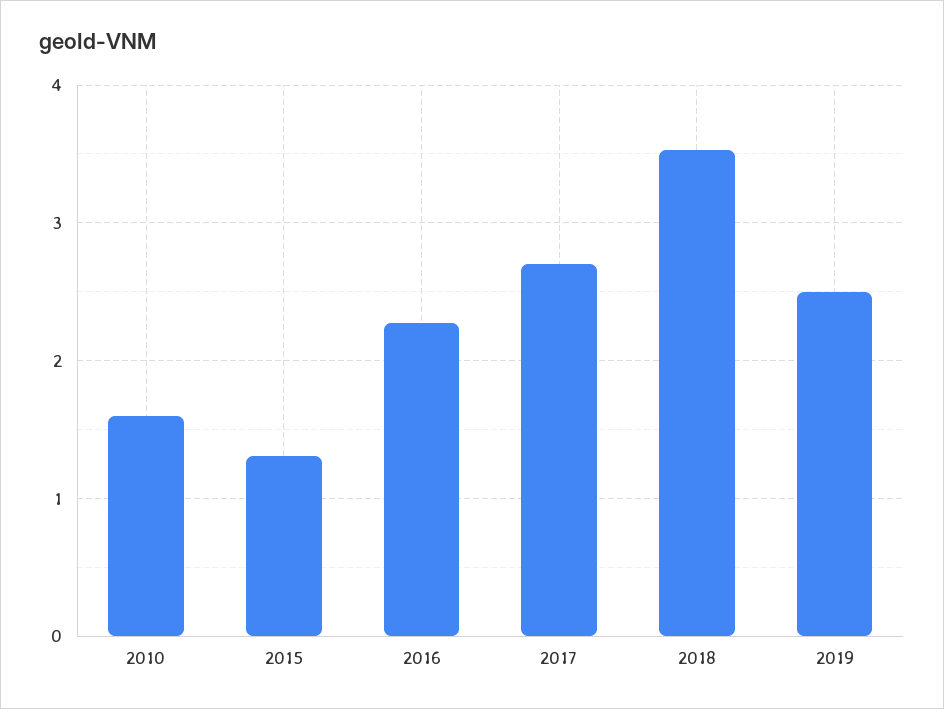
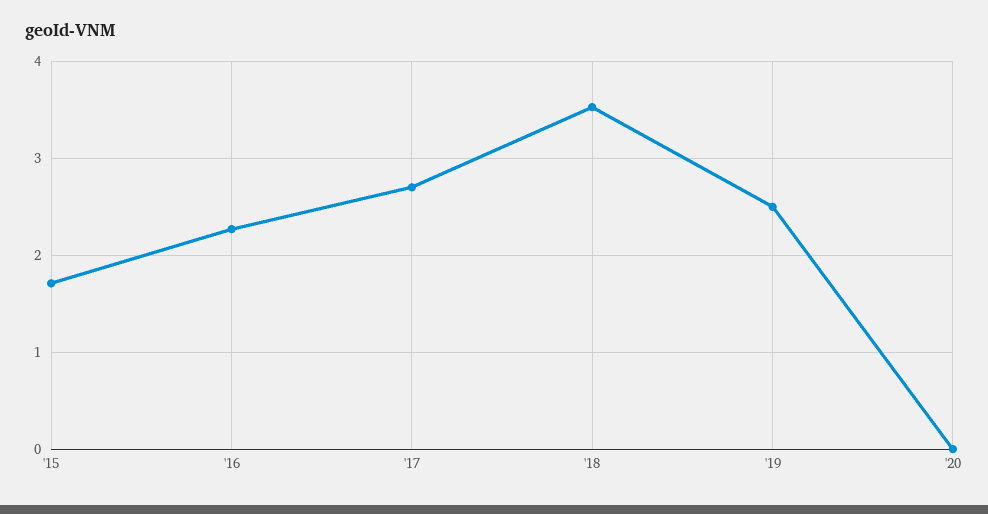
2010: 1.6 -> none
2015: 1.3 -> 1.7
'20: none -> 0

